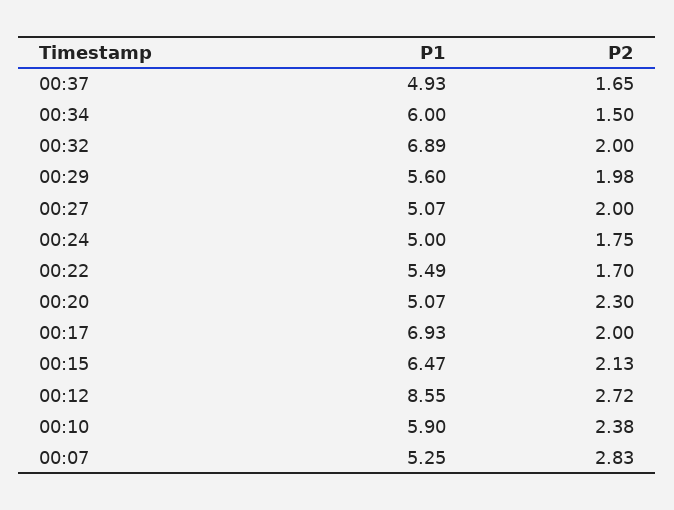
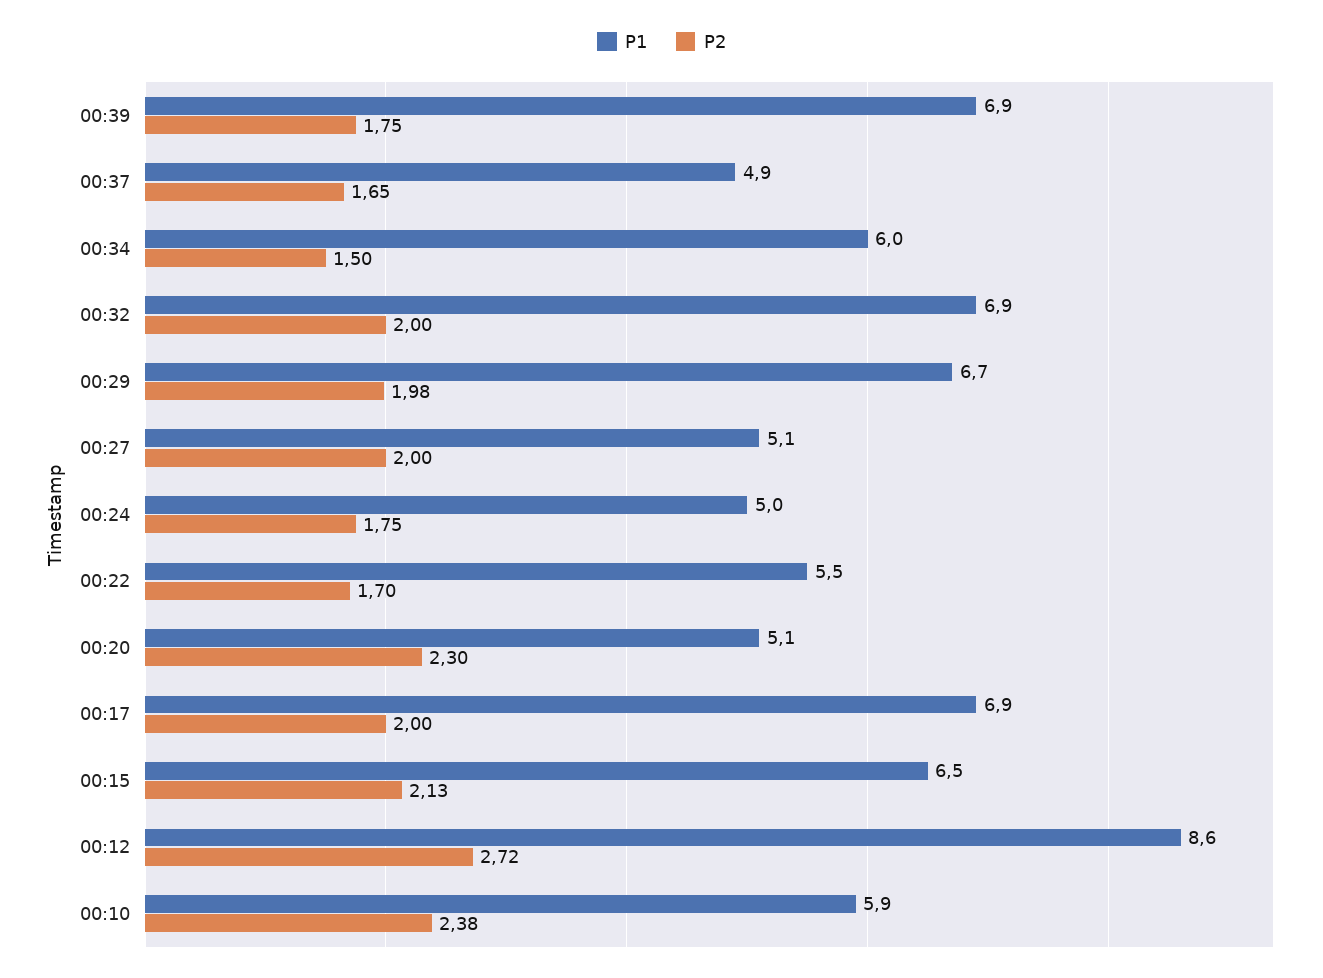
P1, 00:29: 5.6 -> 6.7
P1, 00:07: 5.25 -> none
P2, 00:07: 2.83 -> none
P1, 00:39: none -> 6.9
P2, 00:39: none -> 1.75

